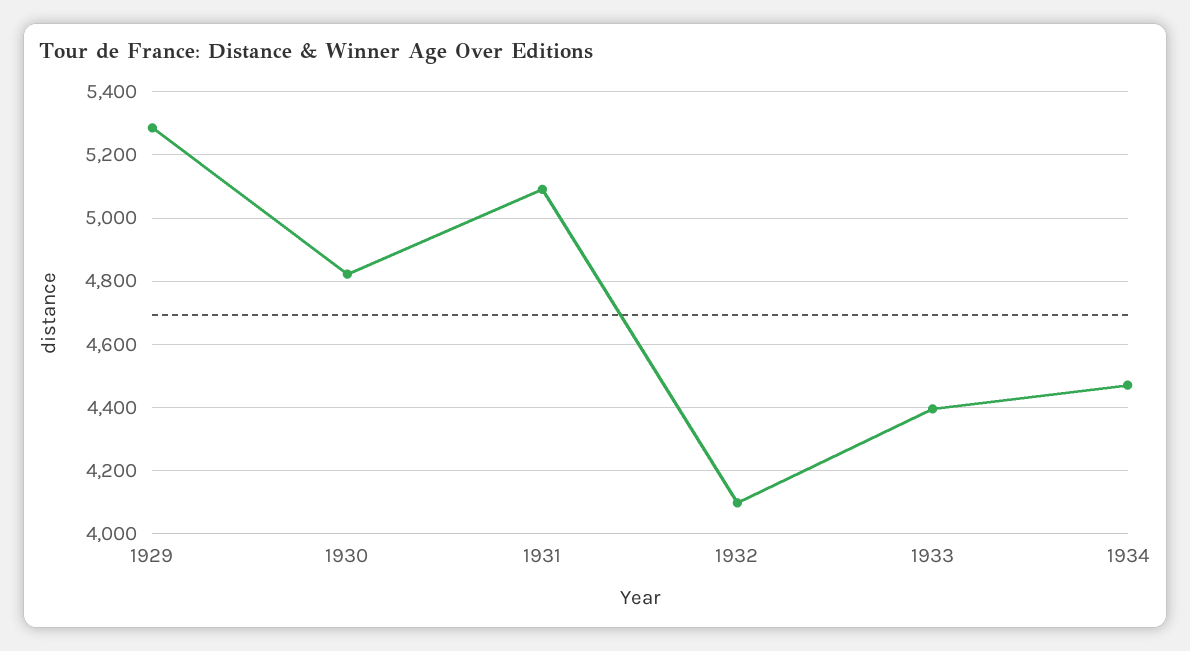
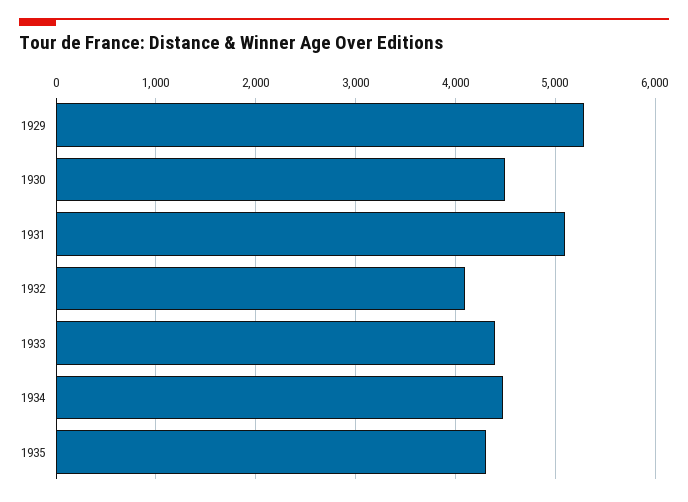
1930: 4820 -> 4500
1935: none -> 4300

